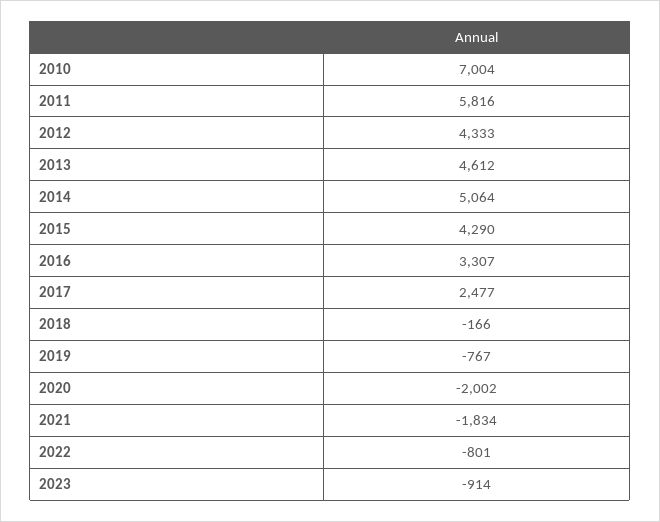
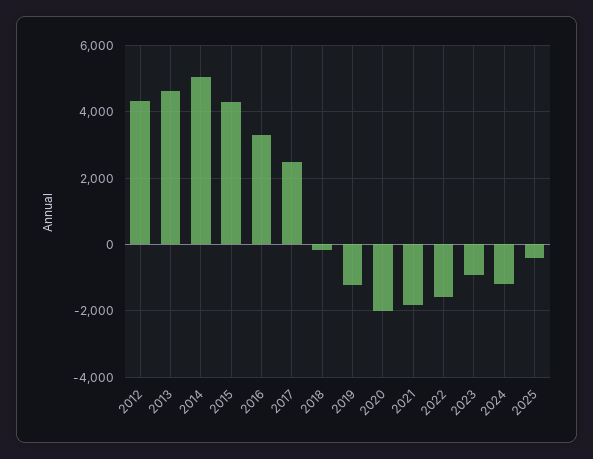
2010: 7004 -> none
2011: 5816 -> none
2019: -767 -> -1200
2022: -801 -> -1600
2024: none -> -1200
2025: none -> -400

